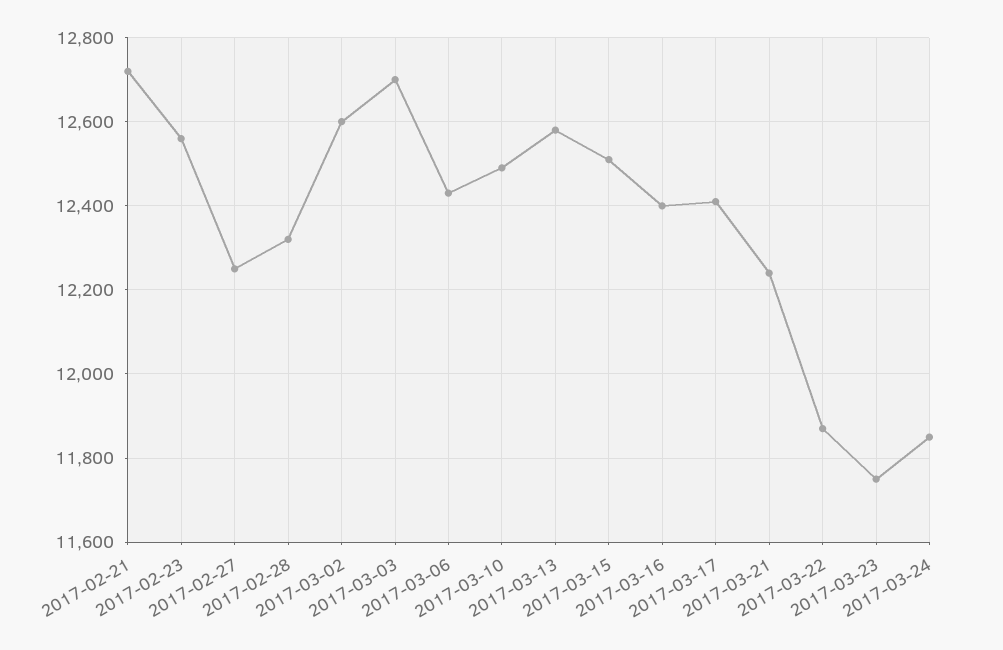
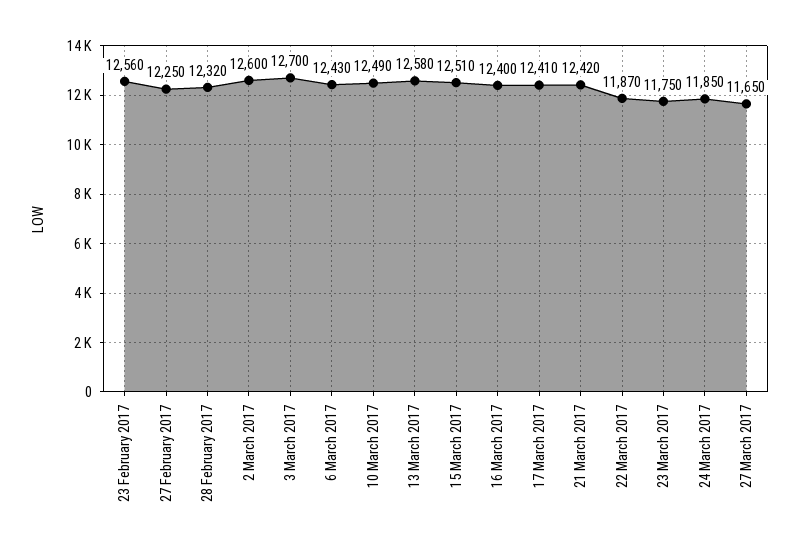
2017-02-21: 12720 -> none
2017-03-21: 12240 -> 12420
27 March 2017: none -> 11650

